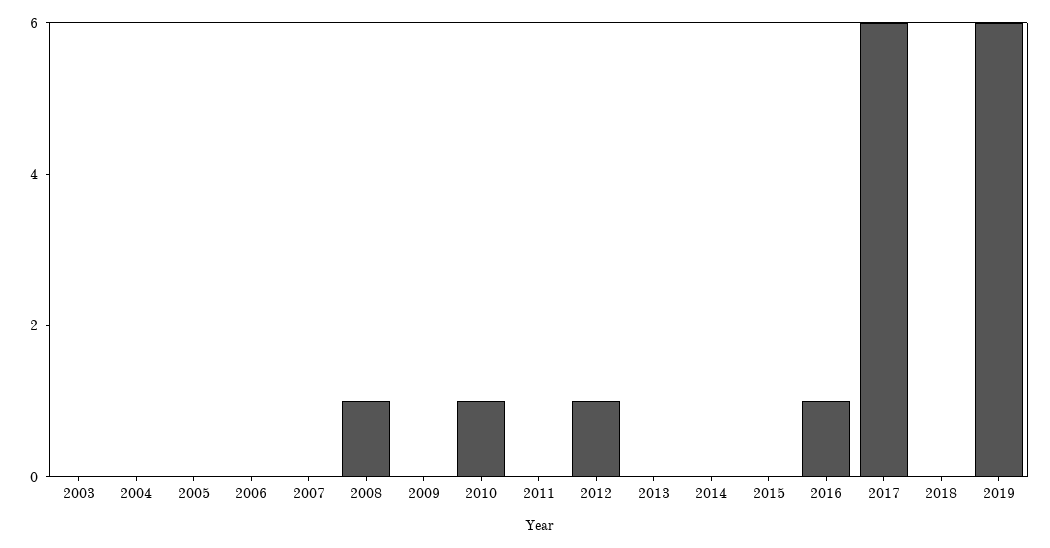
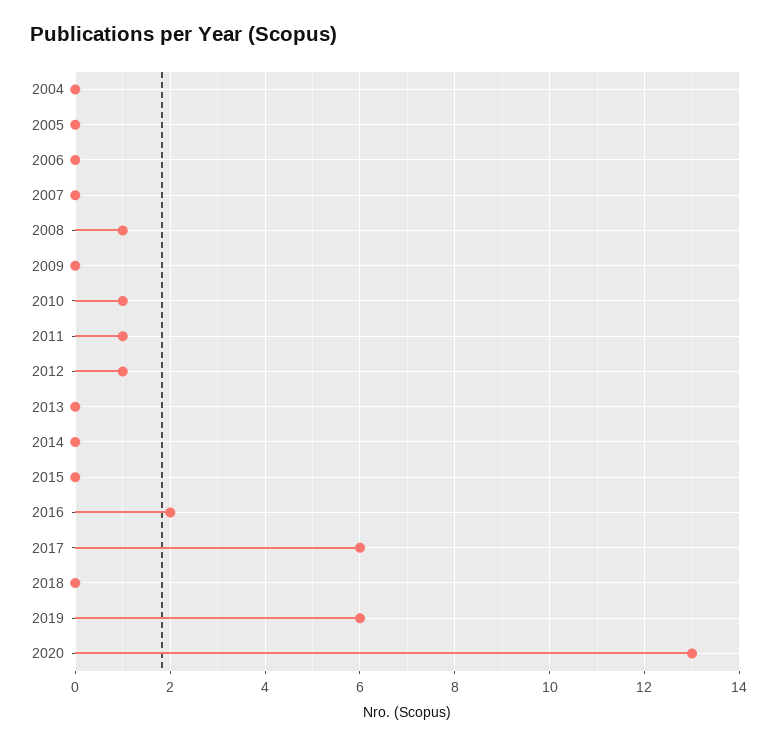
2003: 0 -> none
2011: 0 -> 1
2016: 1 -> 2
2020: none -> 13

